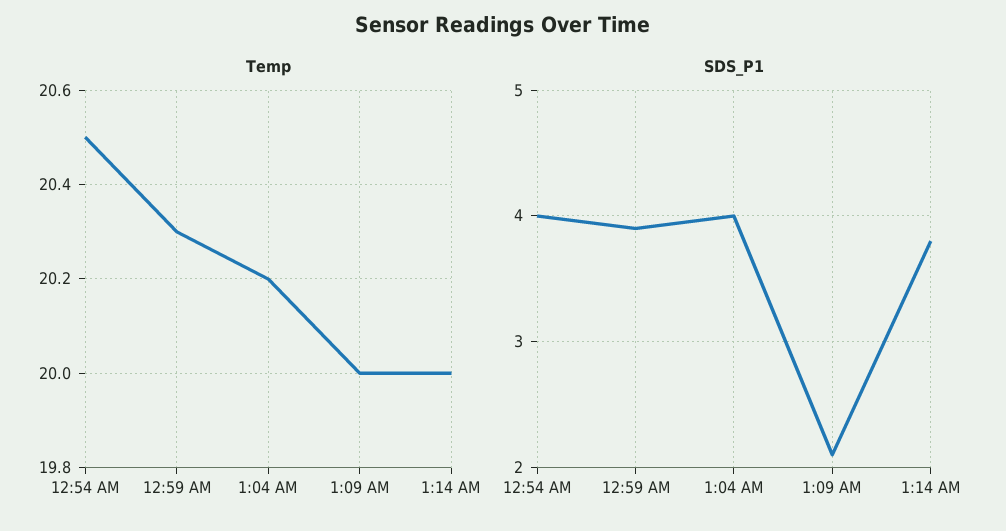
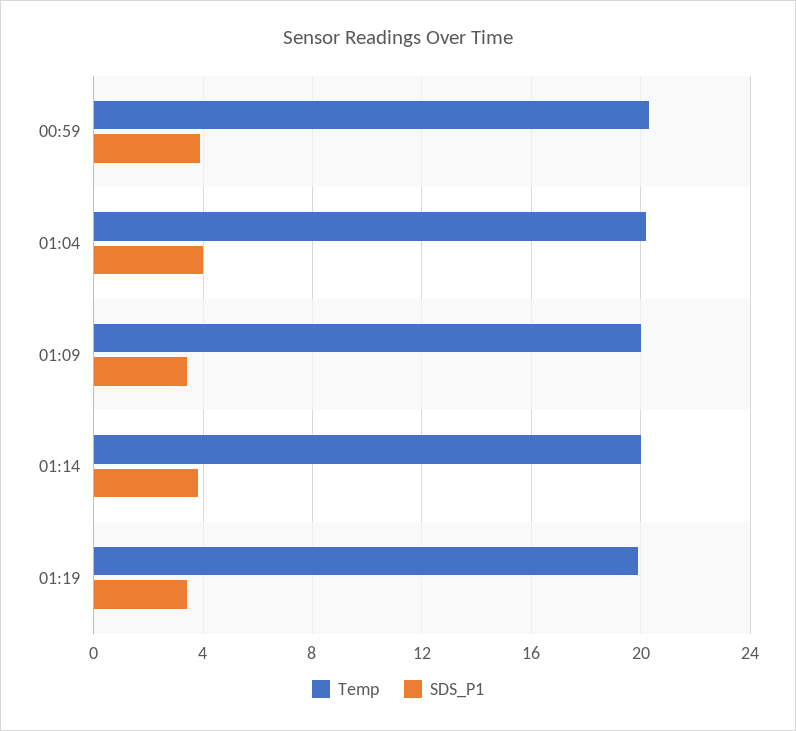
Temp, 12:54 AM: 20.5 -> none
SDS_P1, 12:54 AM: 4 -> none
SDS_P1, 1:09 AM: 2.1 -> 3.5
Temp, 01:19: none -> 20
SDS_P1, 01:19: none -> 3.5

